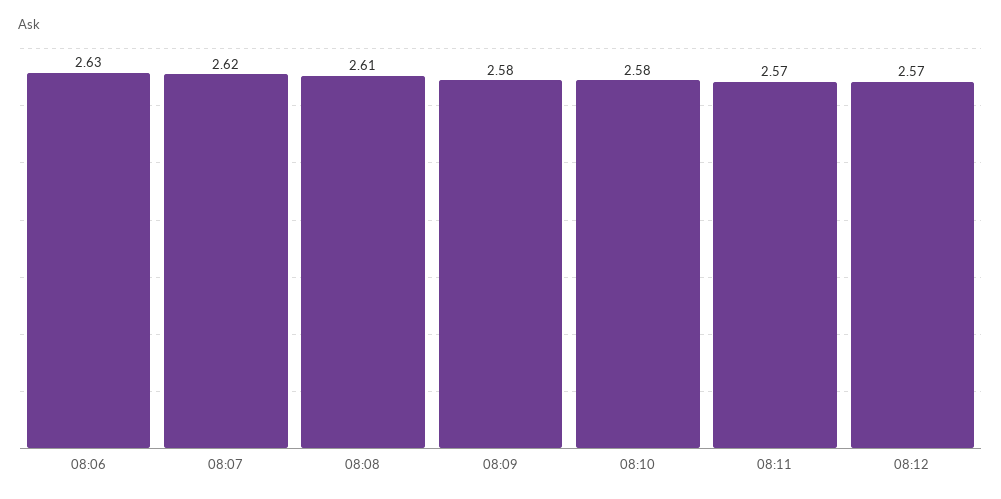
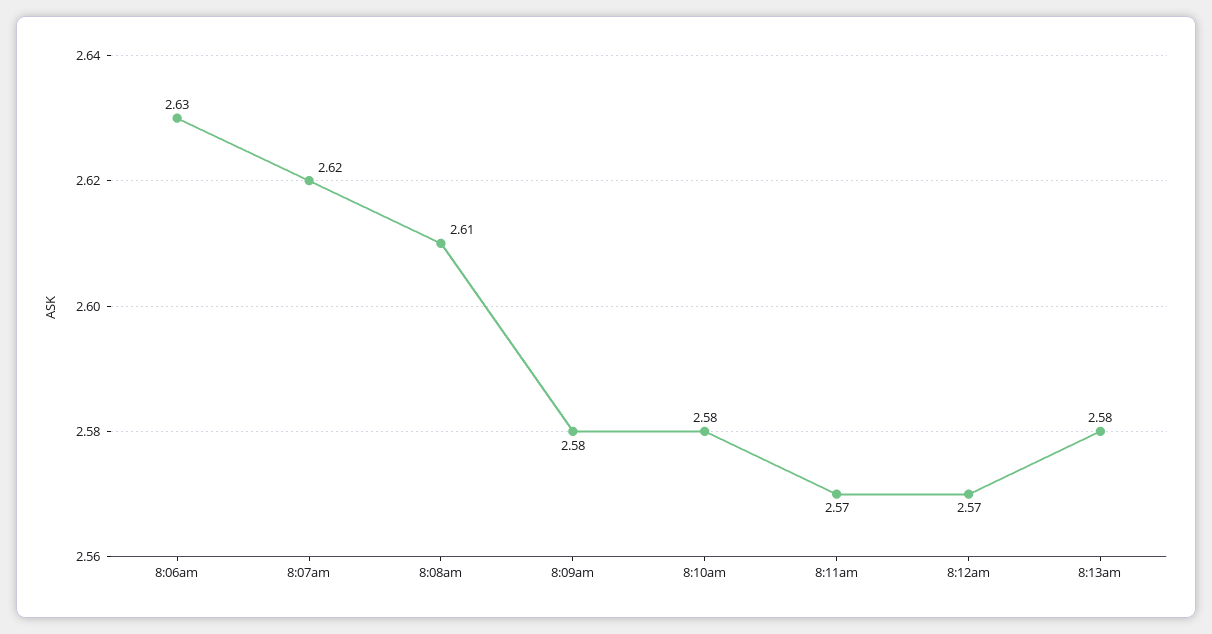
8:13am: none -> 2.58

